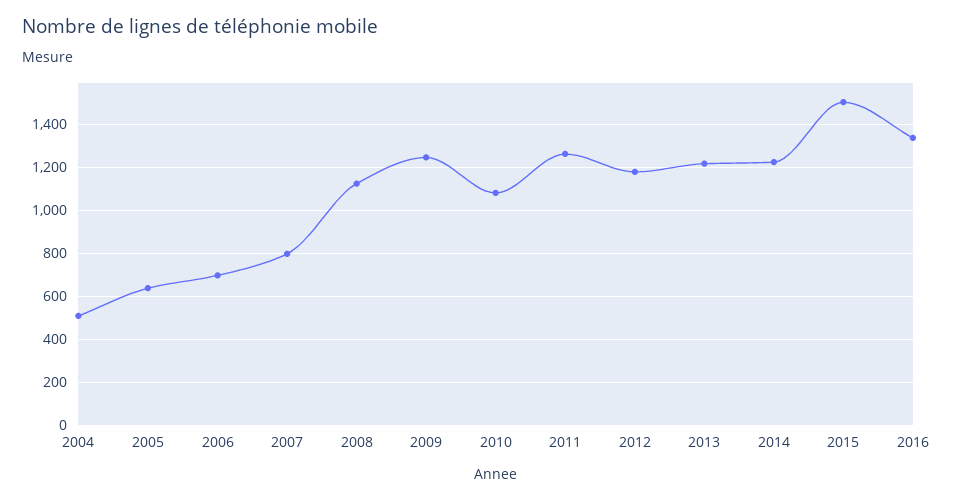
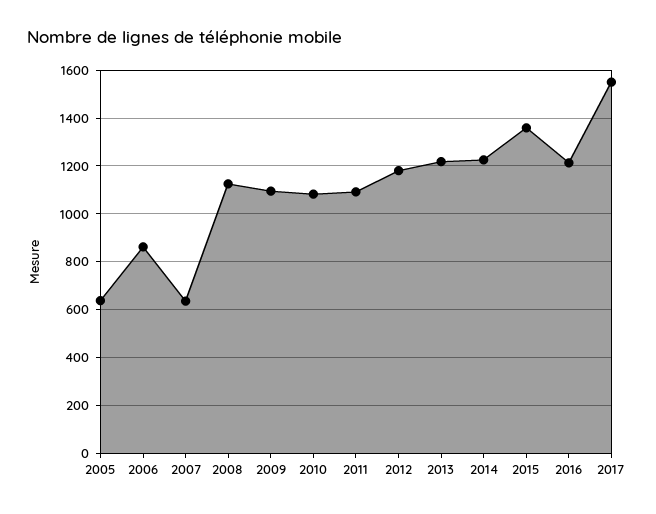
2004: 500 -> none
2006: 700 -> 850
2007: 800 -> 650
2009: 1250 -> 1100
2011: 1250 -> 1100
2015: 1500 -> 1350
2016: 1350 -> 1200
2017: none -> 1550

